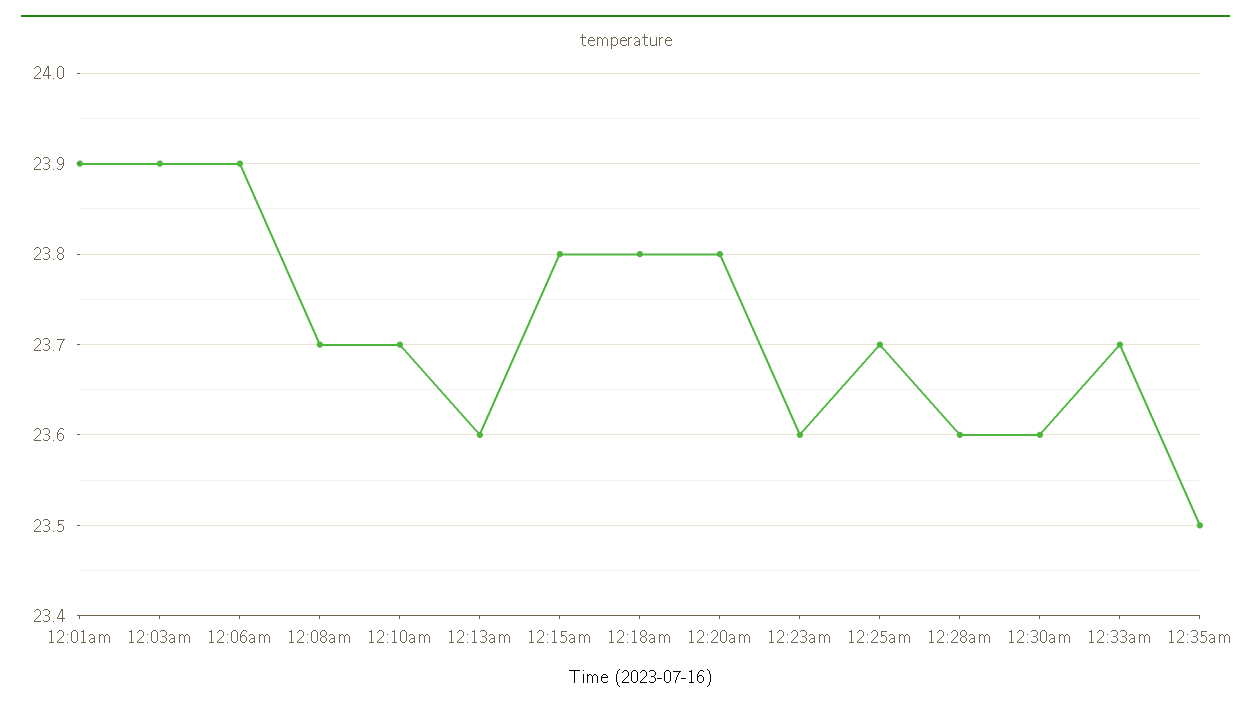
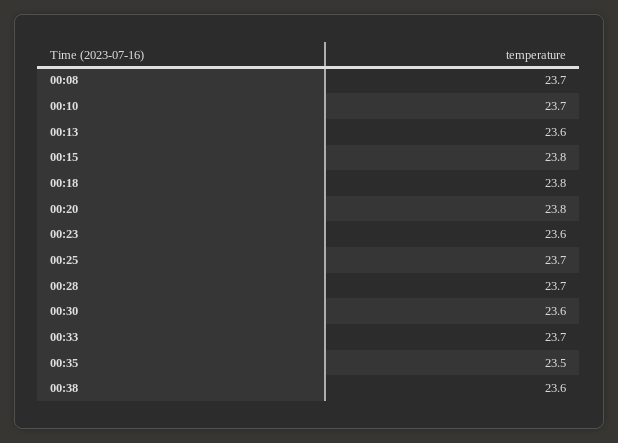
12:01am: 23.9 -> none
12:03am: 23.9 -> none
12:06am: 23.9 -> none
12:28am: 23.6 -> 23.7
00:38: none -> 23.6

